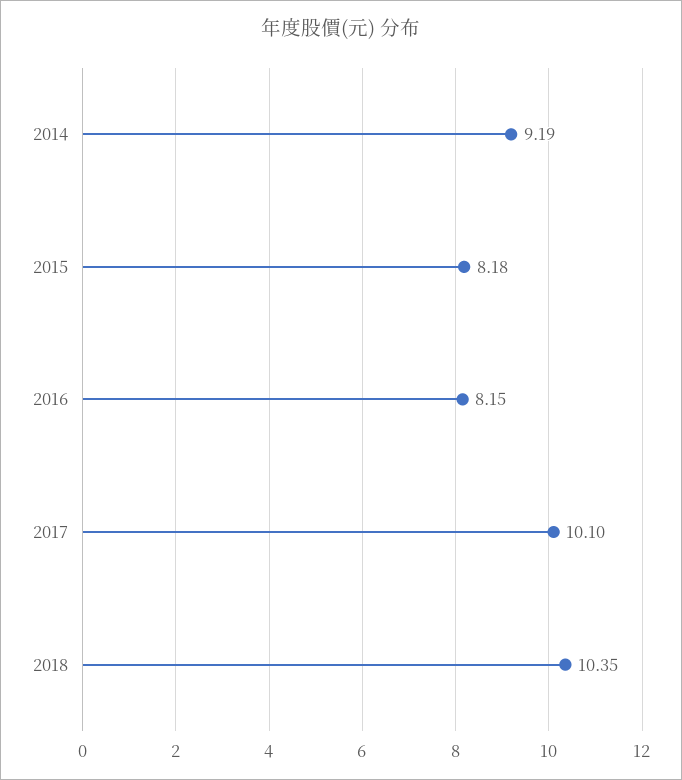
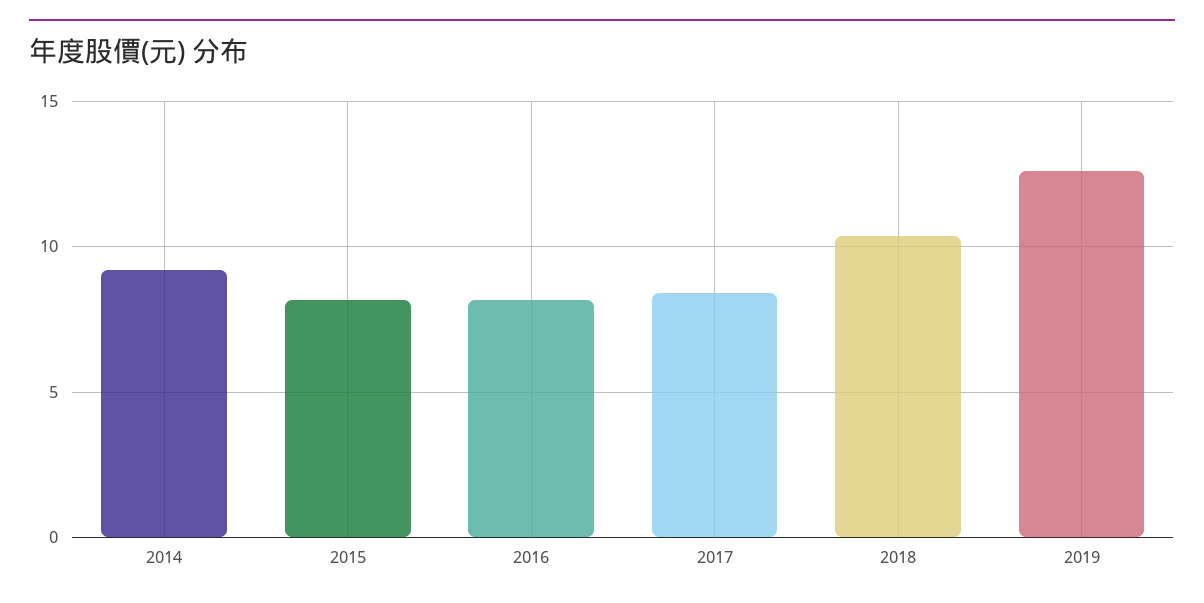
2017: 10.1 -> 8.5
2019: none -> 12.5

